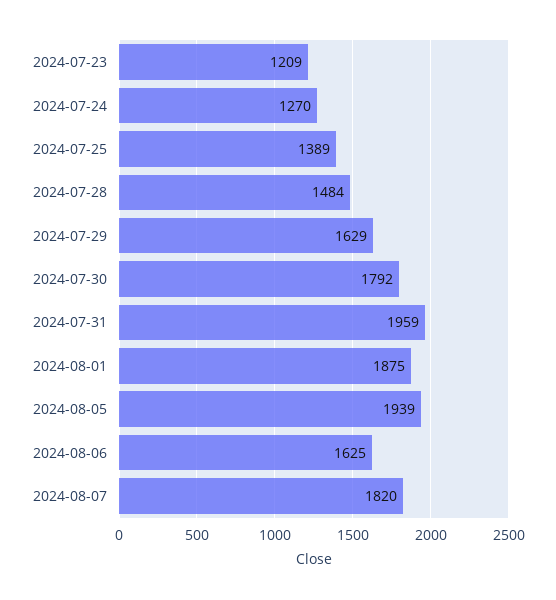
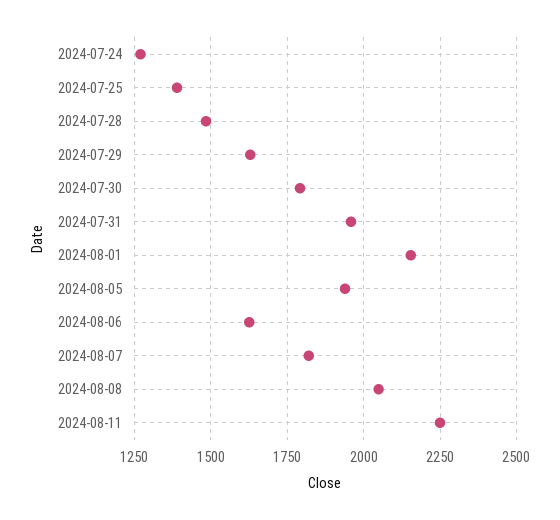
2024-07-23: 1209 -> none
2024-08-01: 1875 -> 2150
2024-08-08: none -> 2050
2024-08-11: none -> 2250

